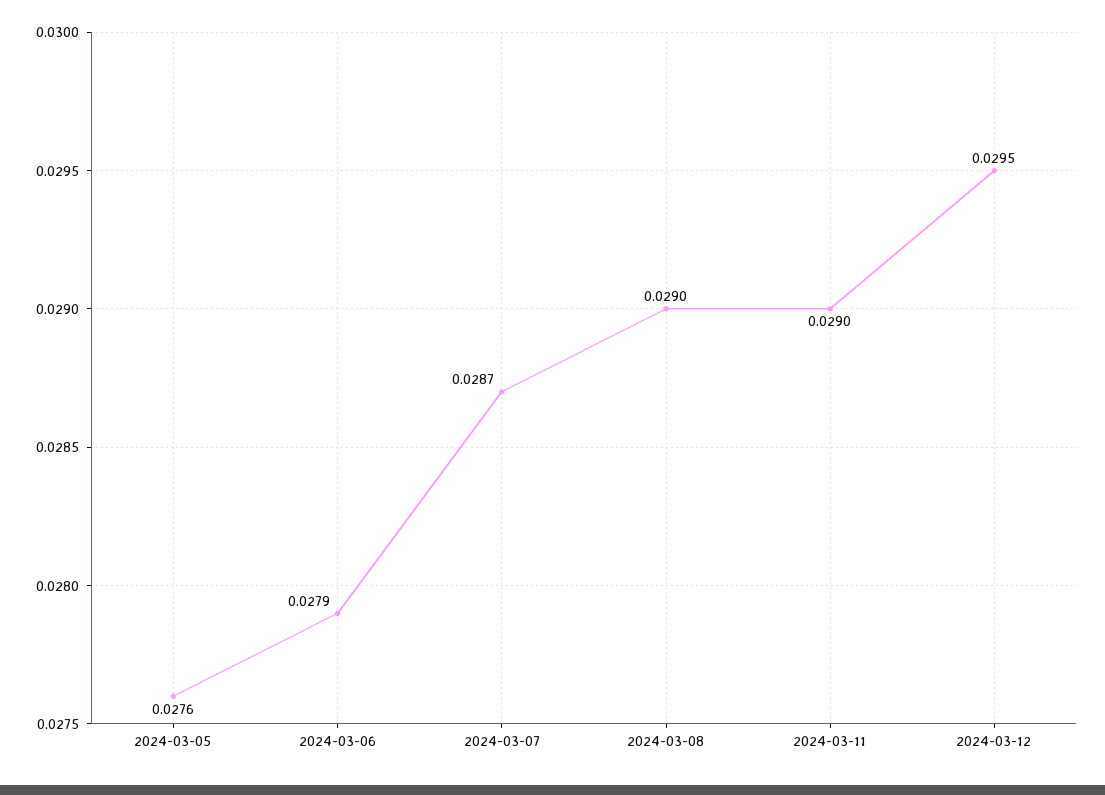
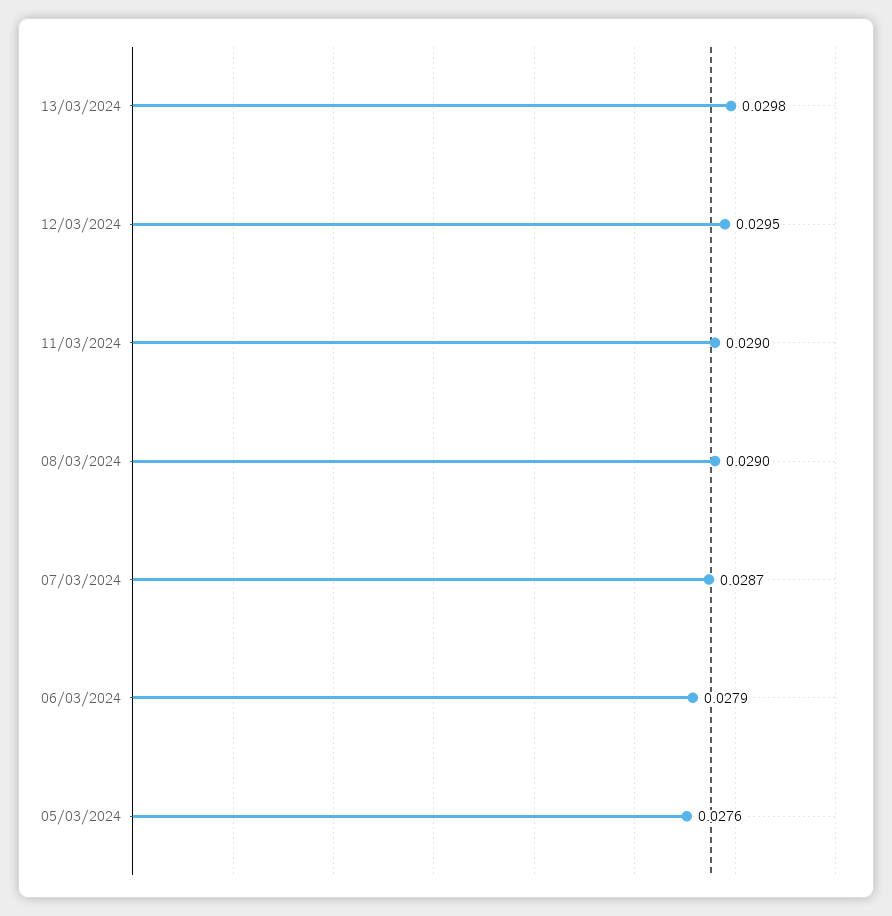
13/03/2024: none -> 0.0298

